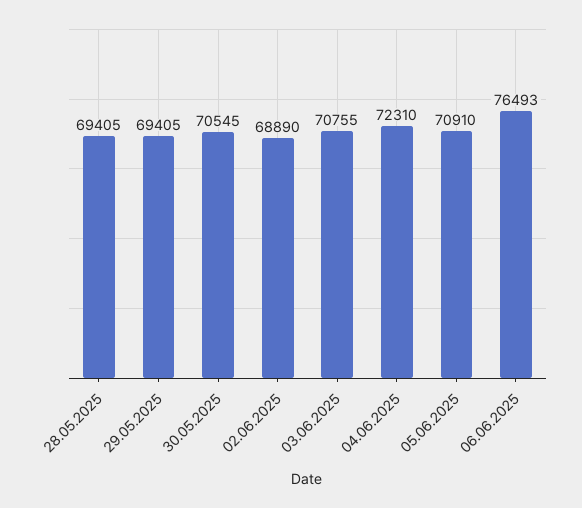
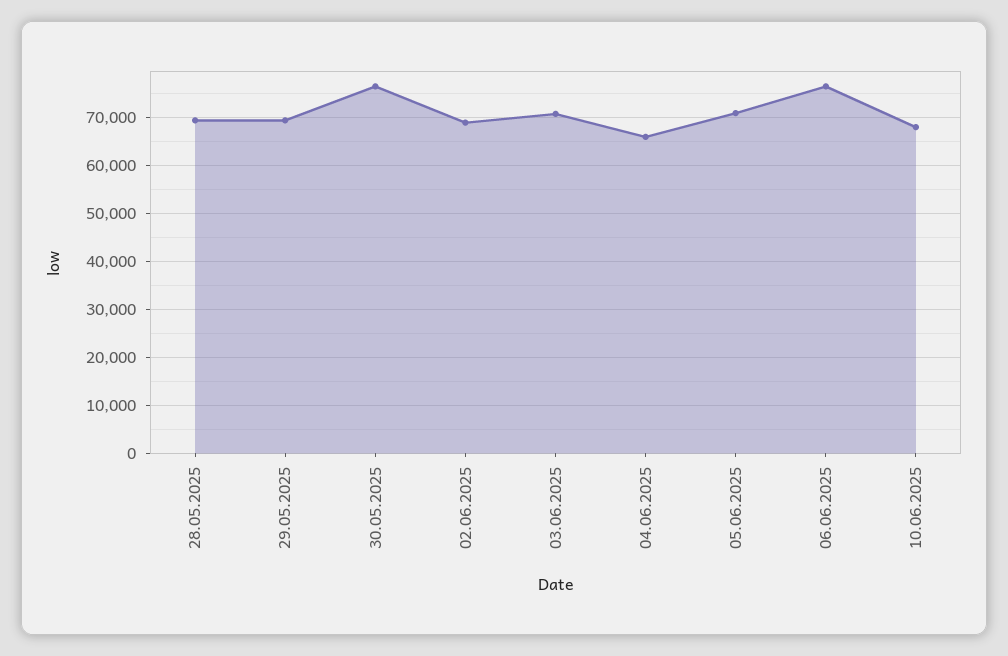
30.05.2025: 70545 -> 76000
04.06.2025: 72310 -> 66000
10.06.2025: none -> 68000

